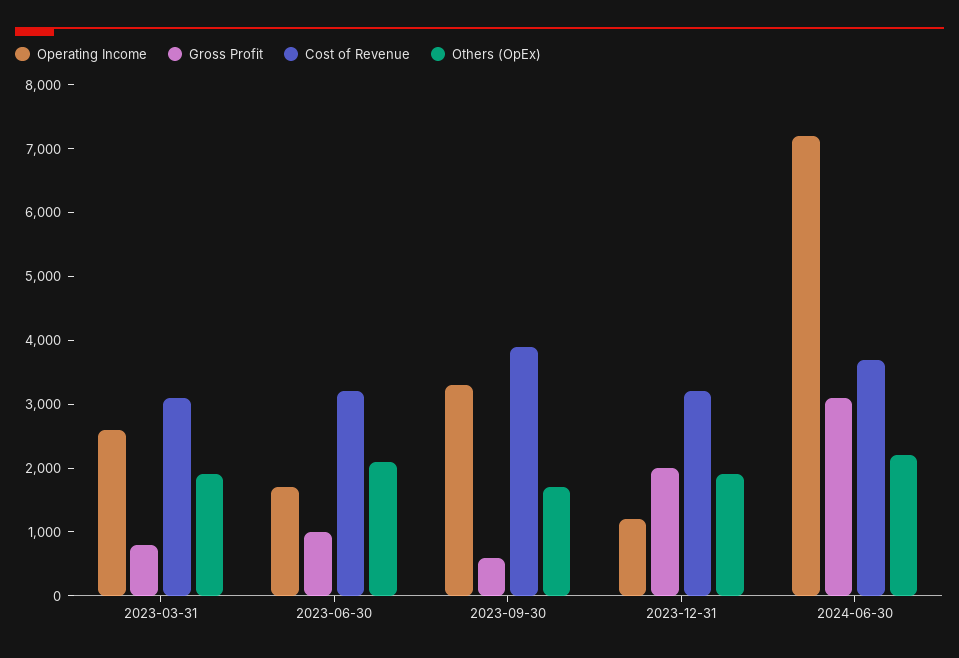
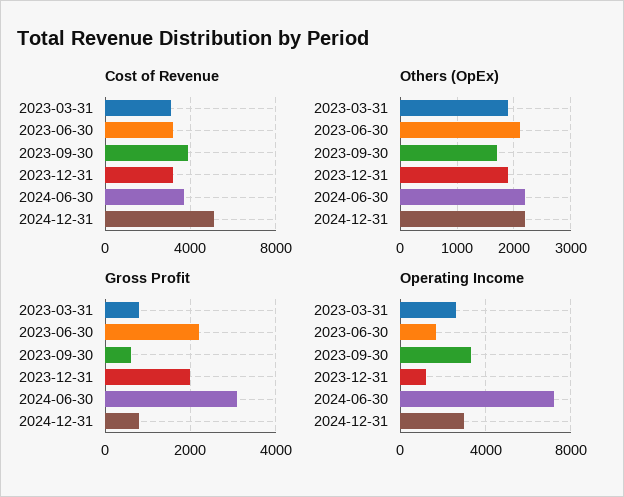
Gross Profit, 2023-06-30: 1000 -> 2200
Cost of Revenue, 2024-12-31: none -> 5000
Others (OpEx), 2024-12-31: none -> 2200
Gross Profit, 2024-12-31: none -> 800
Operating Income, 2024-12-31: none -> 3000

